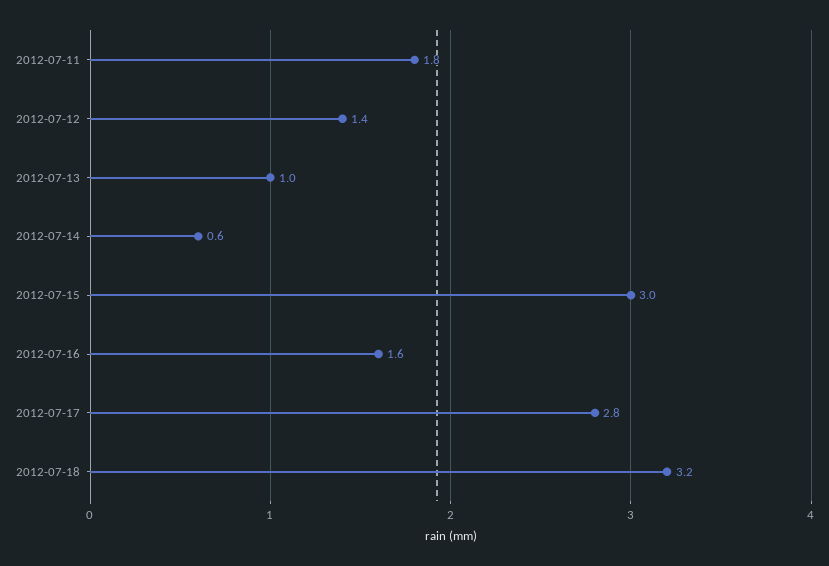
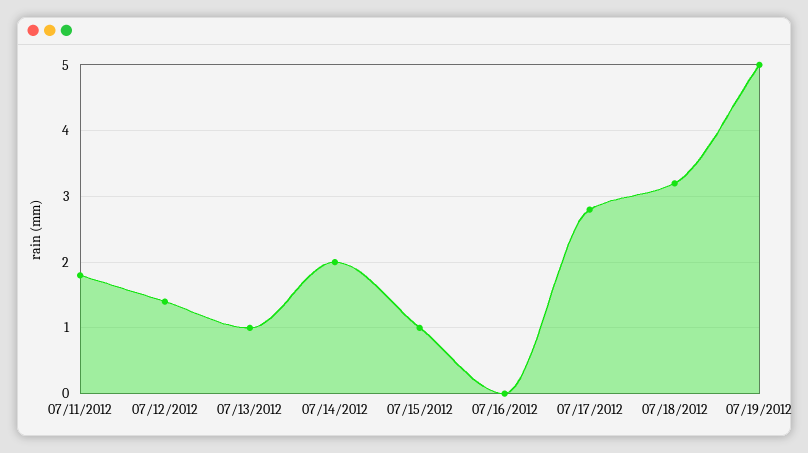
2012-07-14: 0.6 -> 2
2012-07-15: 3 -> 1
2012-07-16: 1.6 -> 0
07/19/2012: none -> 5

